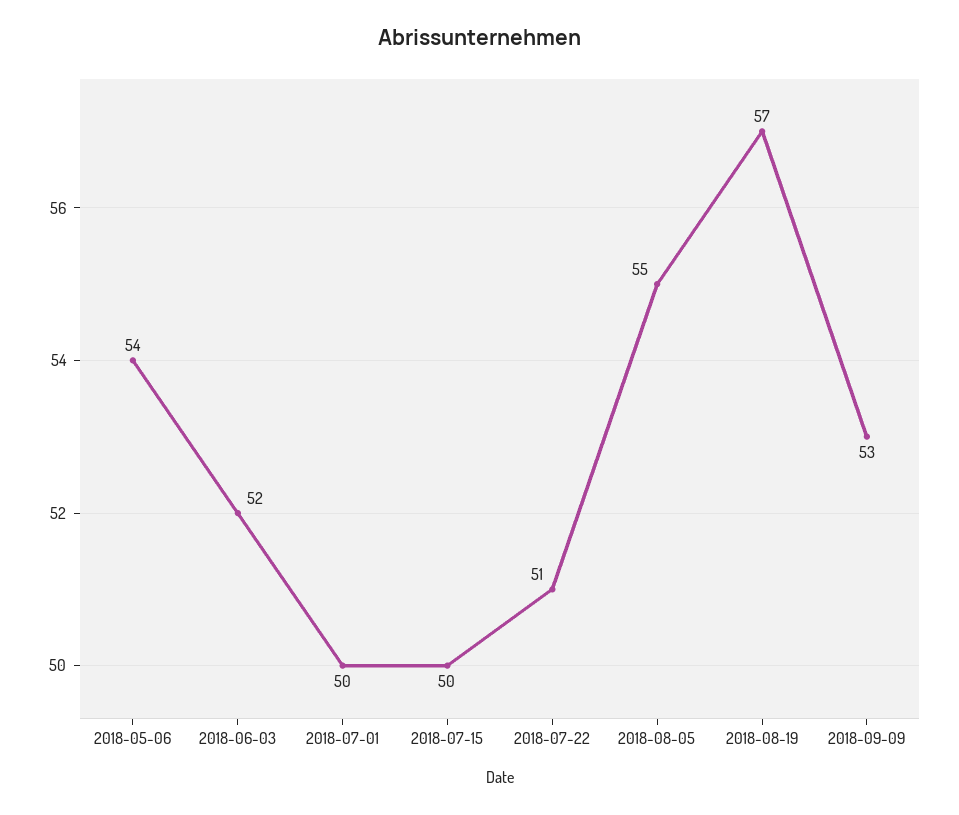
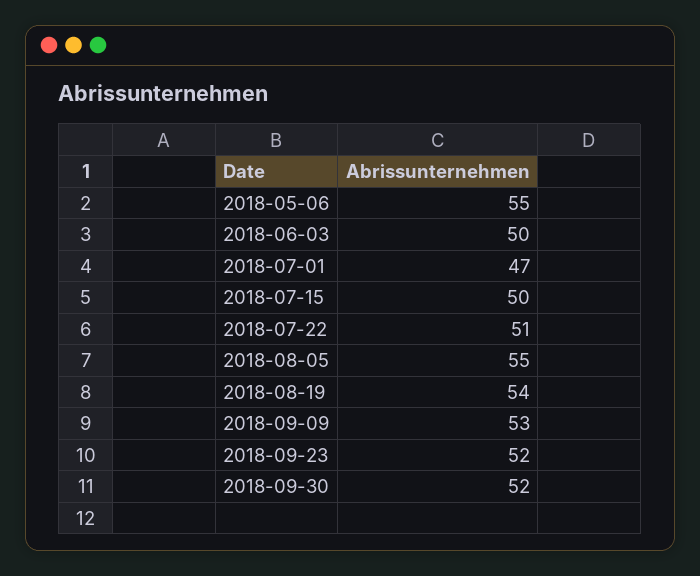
2018-05-06: 54 -> 55
2018-06-03: 52 -> 50
2018-07-01: 50 -> 47
2018-08-19: 57 -> 54
2018-09-23: none -> 52
2018-09-30: none -> 52

